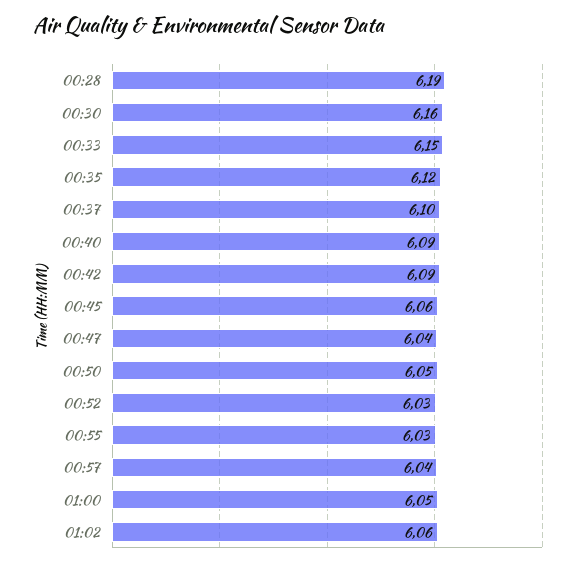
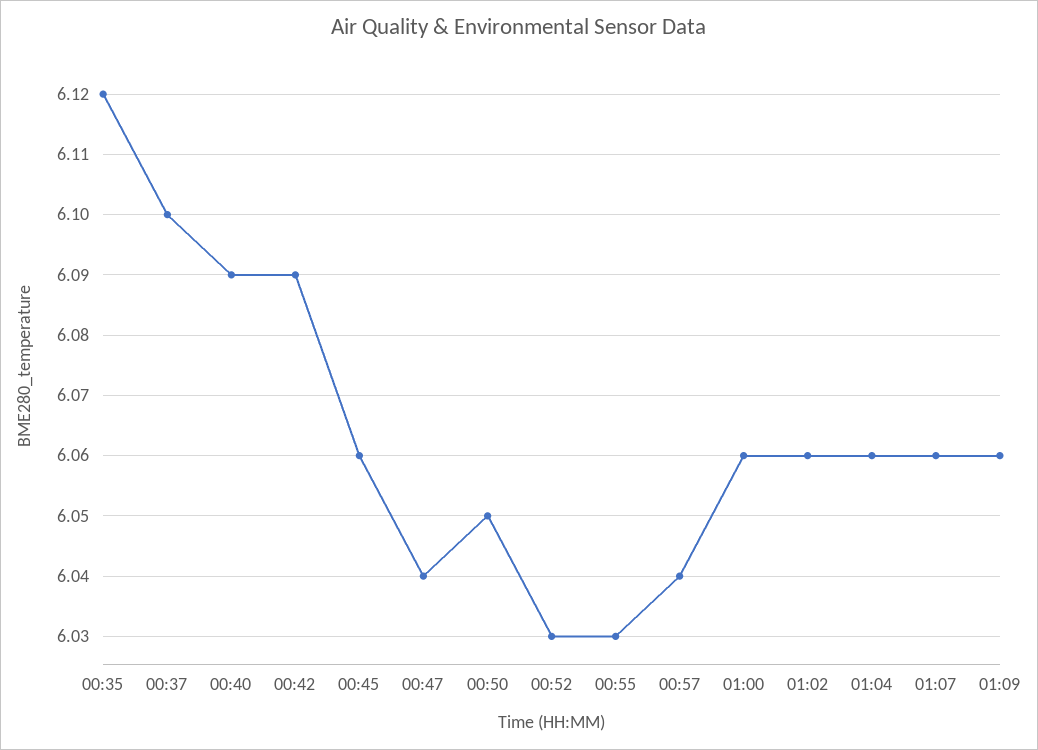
00:28: 6.19 -> none
00:30: 6.16 -> none
00:33: 6.15 -> none
01:00: 6.05 -> 6.06
01:04: none -> 6.06
01:07: none -> 6.06
01:09: none -> 6.06

